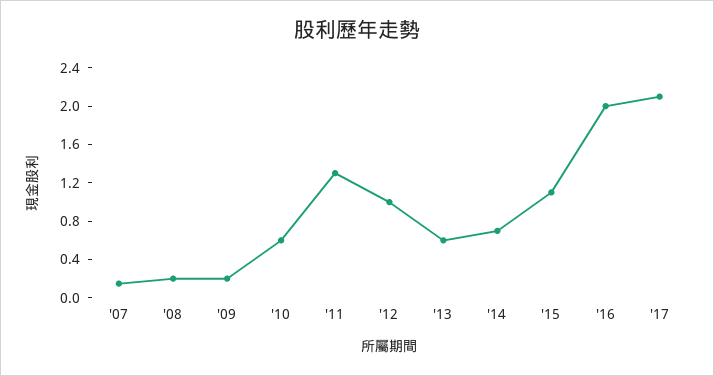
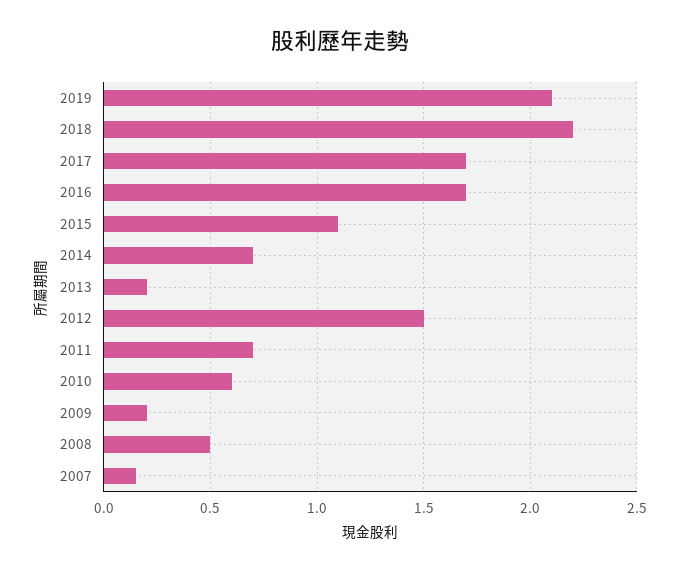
'08: 0.2 -> 0.5
'11: 1.3 -> 0.7
'12: 1 -> 1.5
'13: 0.6 -> 0.2
'16: 2 -> 1.7
'17: 2.1 -> 1.7
2019: none -> 2.1
2018: none -> 2.2

